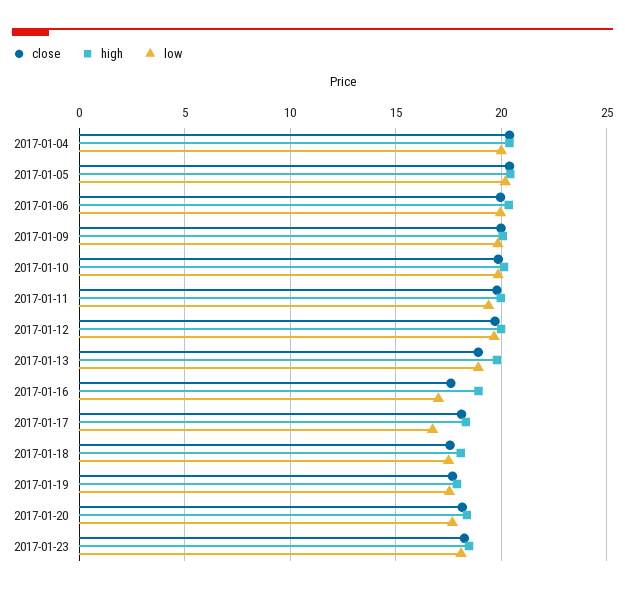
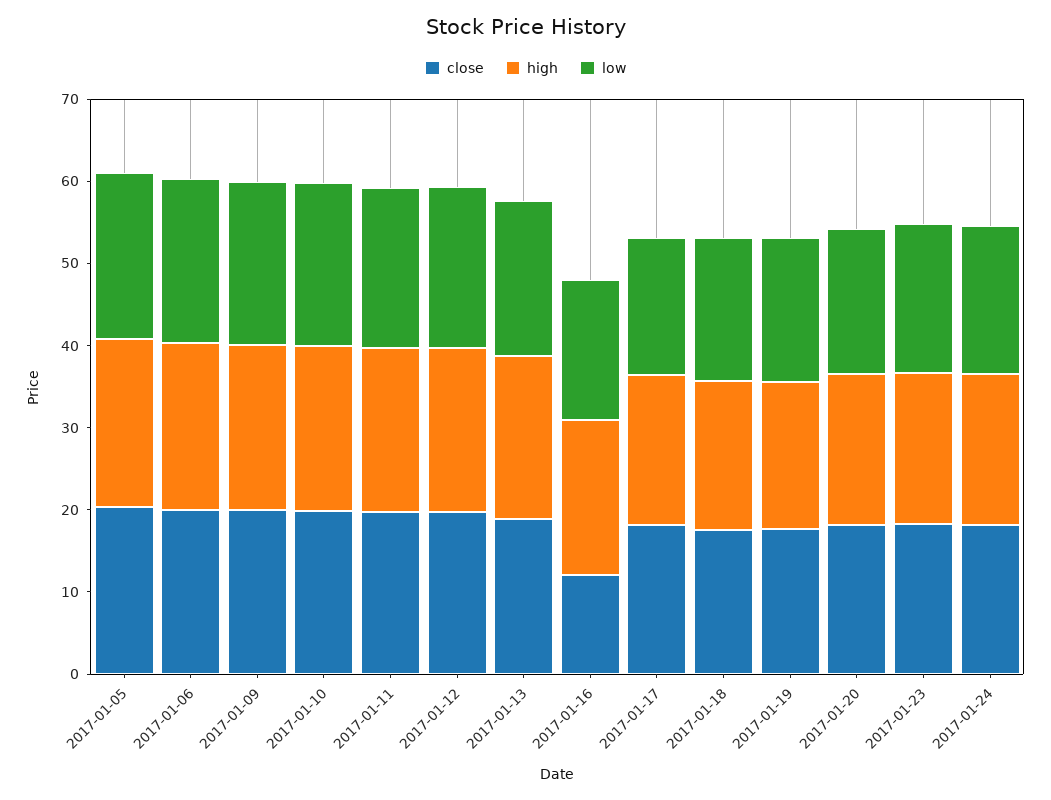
close, 2017-01-04: 20.5 -> none
high, 2017-01-04: 20.5 -> none
low, 2017-01-04: 20 -> none
close, 2017-01-16: 17.5 -> 12
close, 2017-01-24: none -> 18
high, 2017-01-24: none -> 18
low, 2017-01-24: none -> 18

